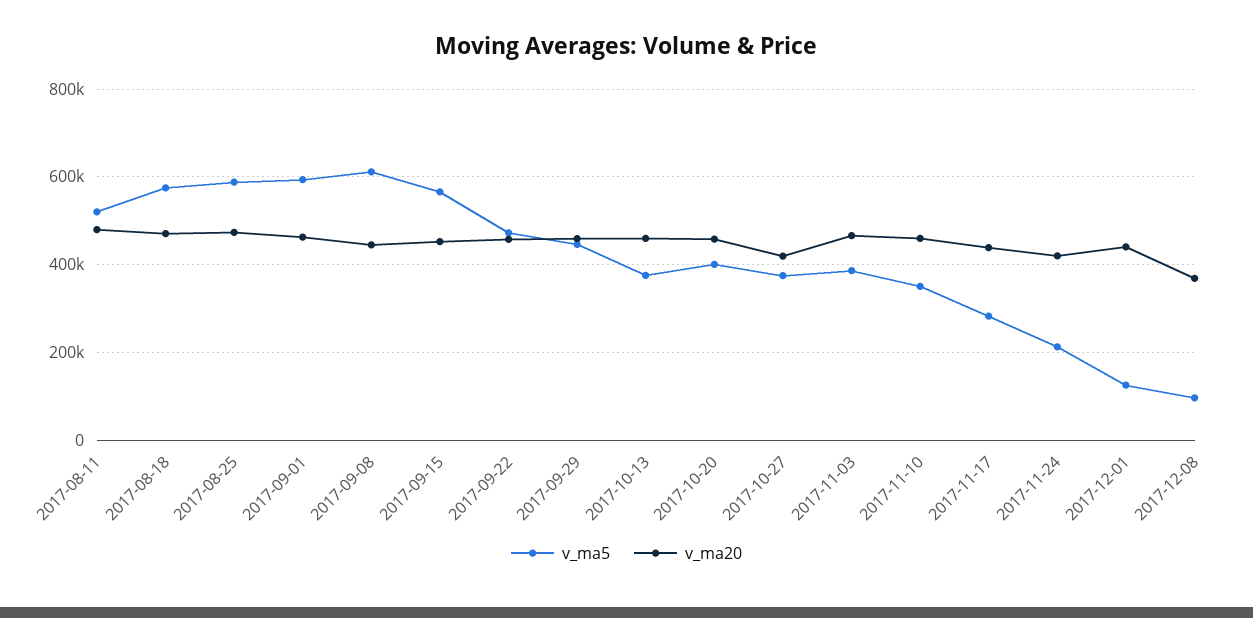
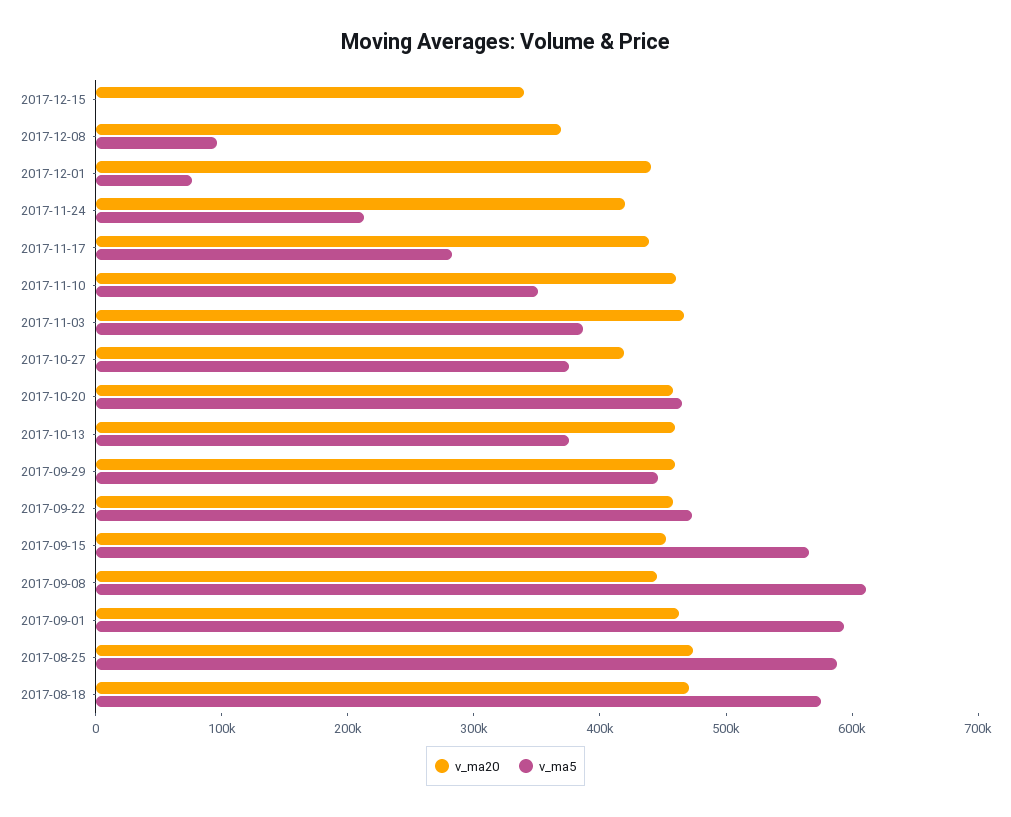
v_ma5, 2017-08-11: 520000 -> none
v_ma20, 2017-08-11: 480000 -> none
v_ma5, 2017-10-20: 400000 -> 460000
v_ma5, 2017-12-01: 120000 -> 80000
v_ma20, 2017-12-15: none -> 340000
v_ma5, 2017-12-15: none -> 0

